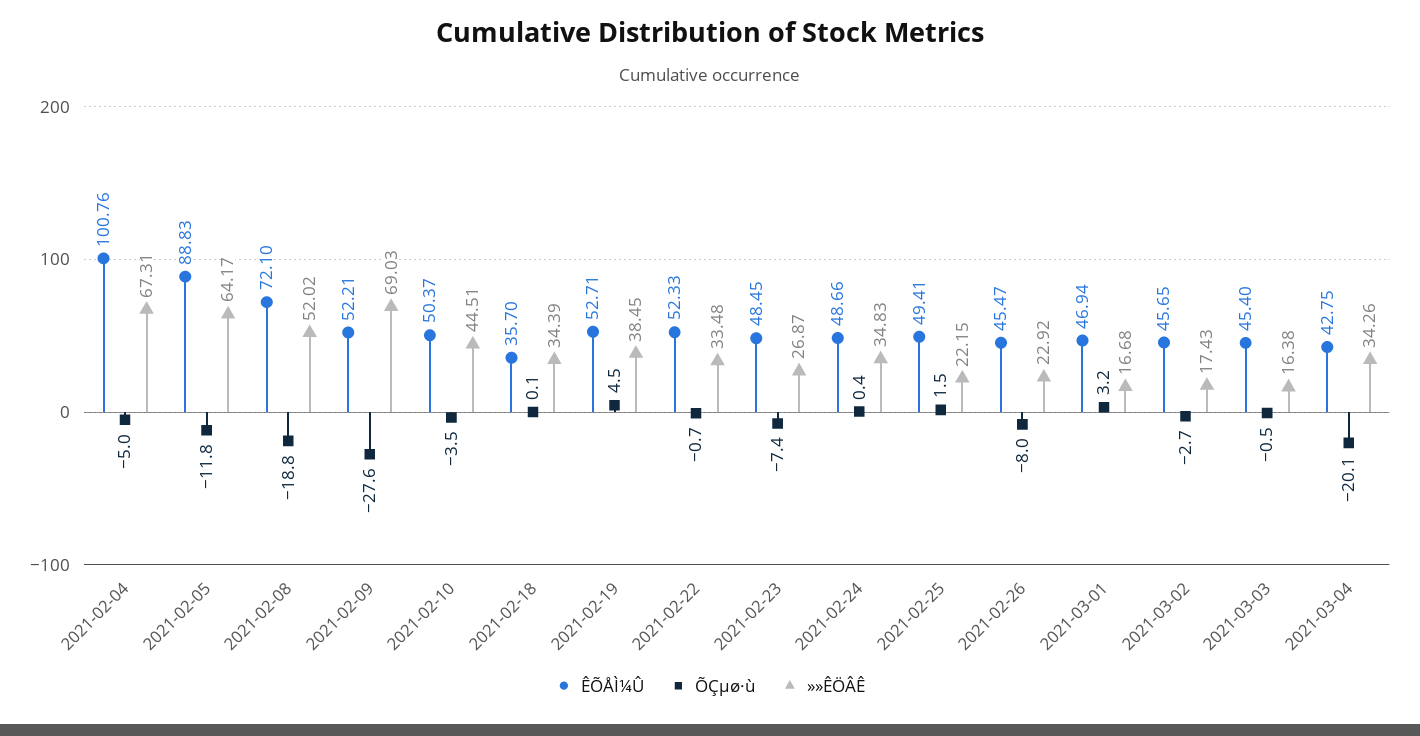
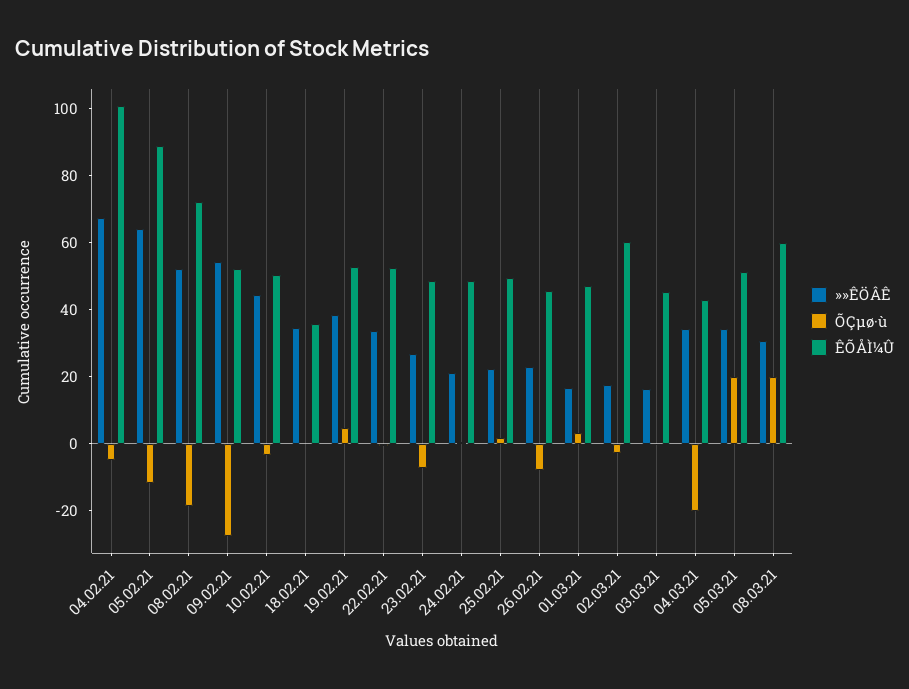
»»ÊÖÂÊ, 2021-02-09: 69.03 -> 55
»»ÊÖÂÊ, 2021-02-24: 34.83 -> 20
ÊÕÅÌ¼Û, 2021-03-02: 45.65 -> 60
»»ÊÖÂÊ, 05.03.21: none -> 35
ÕÇµø·ù, 05.03.21: none -> 20
ÊÕÅÌ¼Û, 05.03.21: none -> 50
»»ÊÖÂÊ, 08.03.21: none -> 30
ÕÇµø·ù, 08.03.21: none -> 20
ÊÕÅÌ¼Û, 08.03.21: none -> 60

